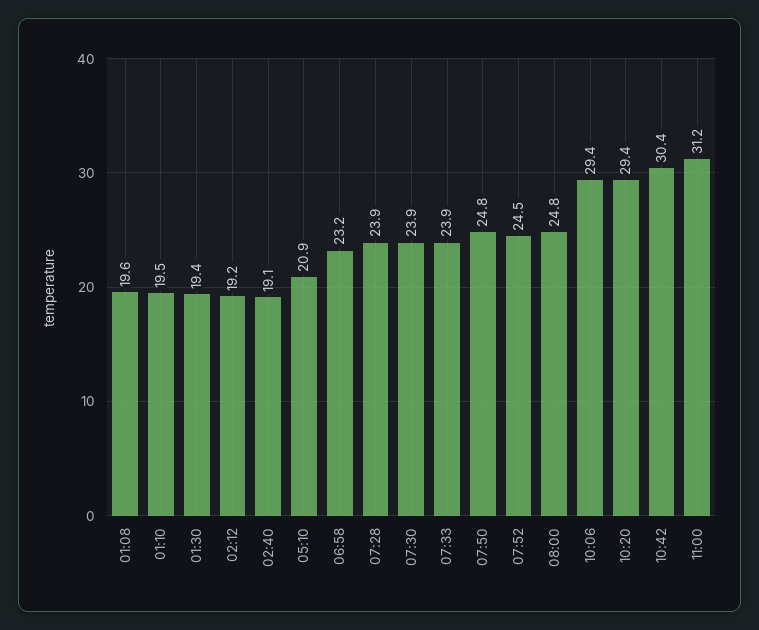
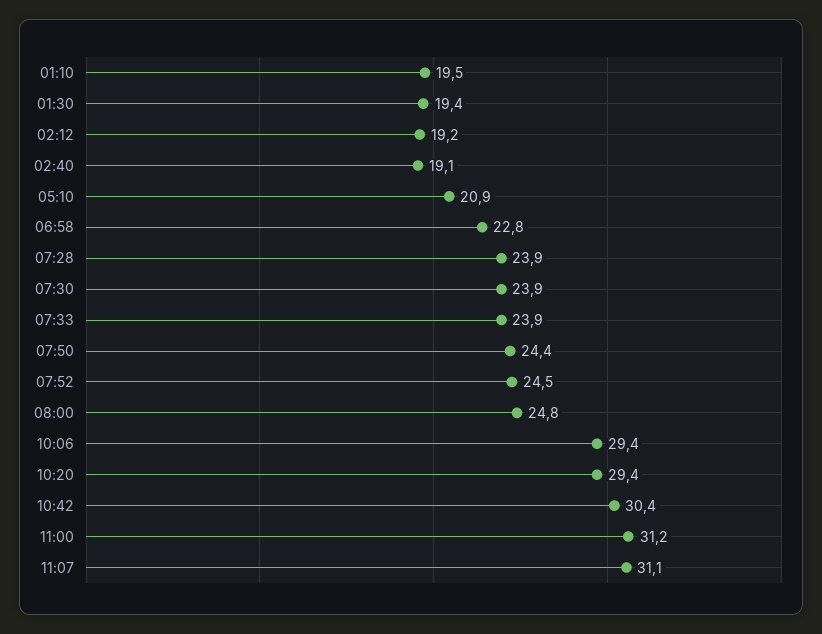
01:08: 19.6 -> none
06:58: 23.2 -> 22.8
07:50: 24.8 -> 24.4
11:07: none -> 31.1

